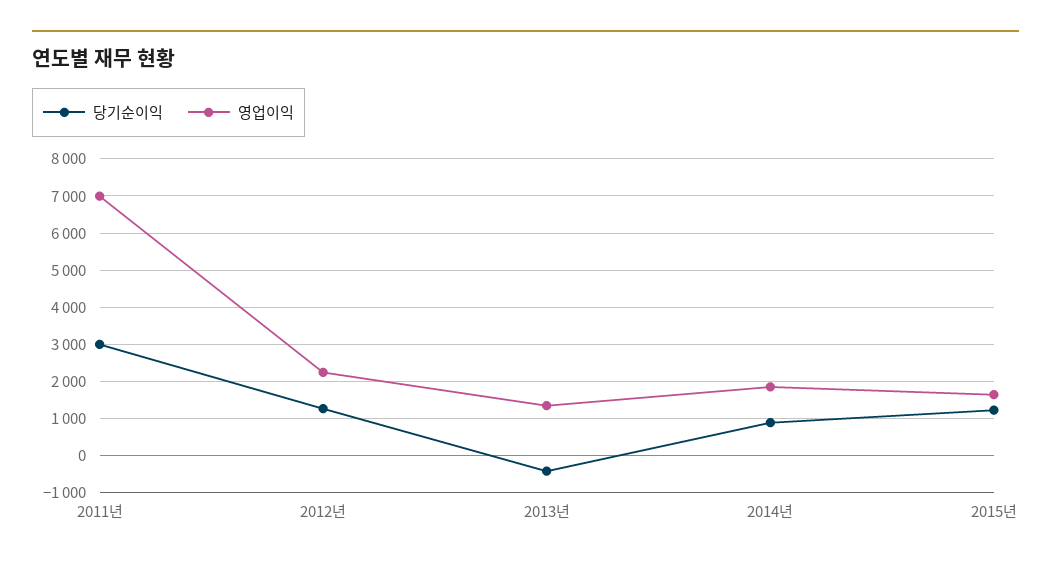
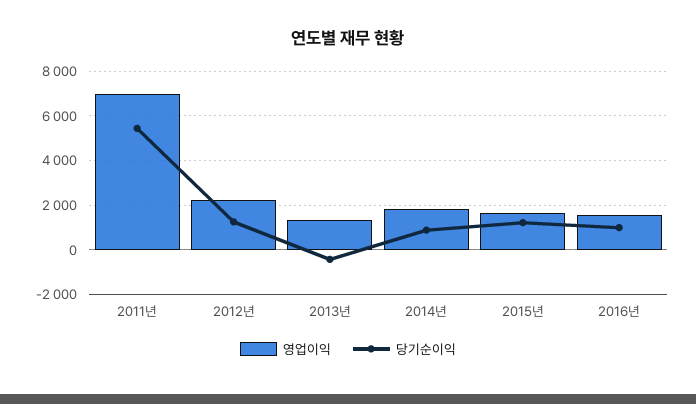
당기순이익, 2011년: 3000 -> 5500
영업이익, 2016년: none -> 1500
당기순이익, 2016년: none -> 1000

